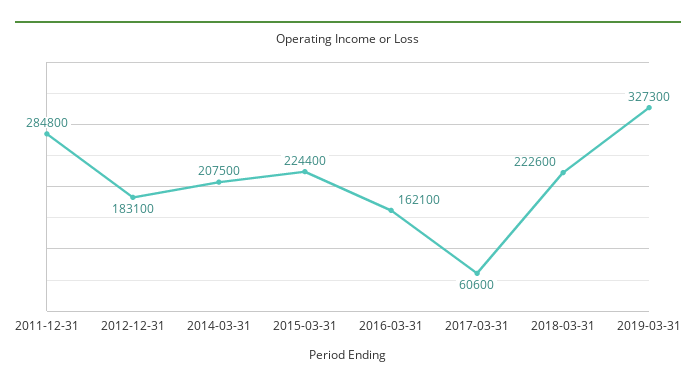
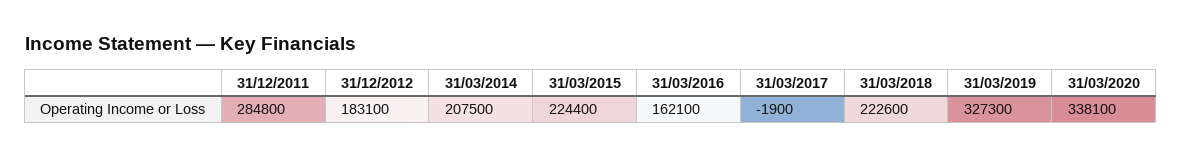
2017-03-31: 60600 -> -1900
31/03/2020: none -> 338100

